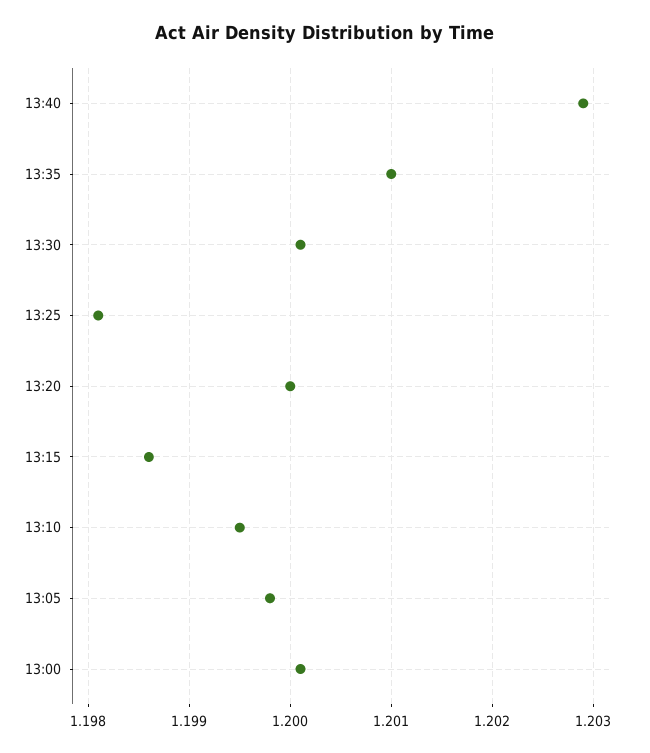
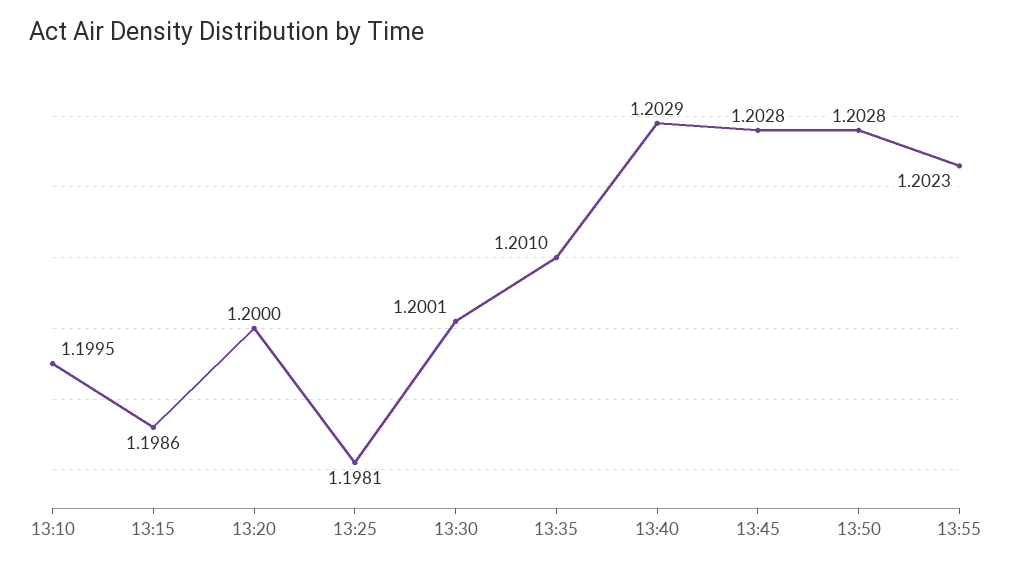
13:05: 1.1998 -> none
13:00: 1.2001 -> none
13:45: none -> 1.2028
13:50: none -> 1.2028
13:55: none -> 1.2023

